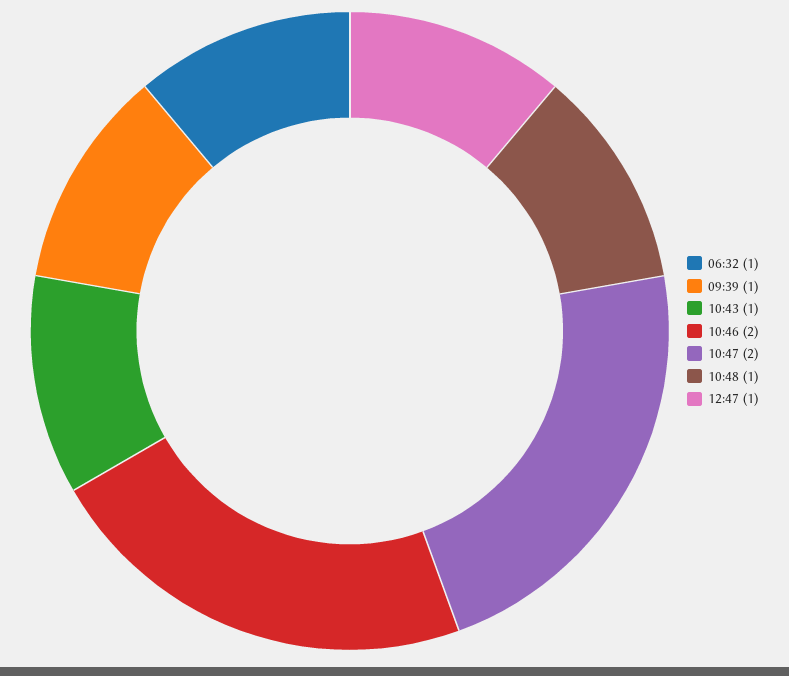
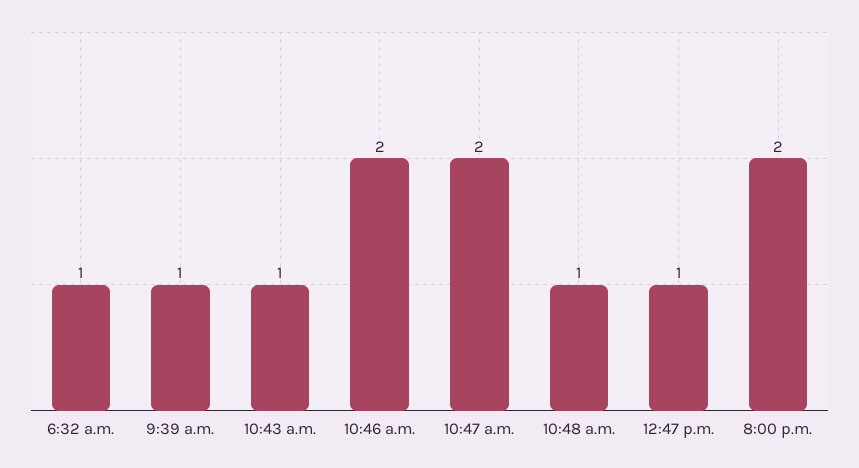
8:00 p.m.: none -> 2

